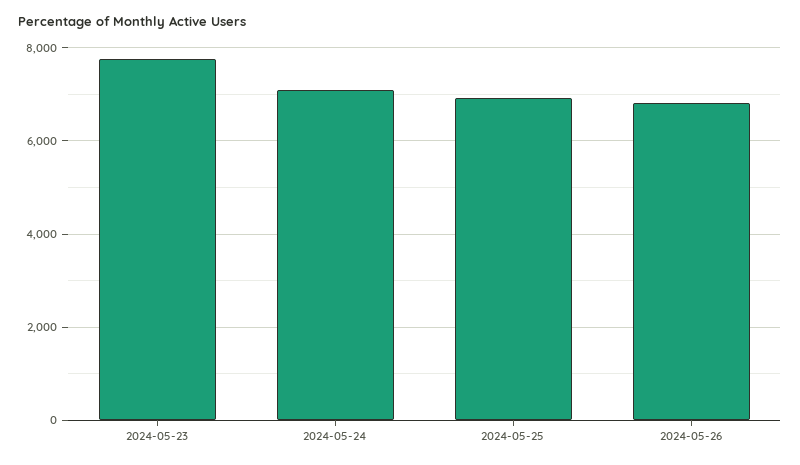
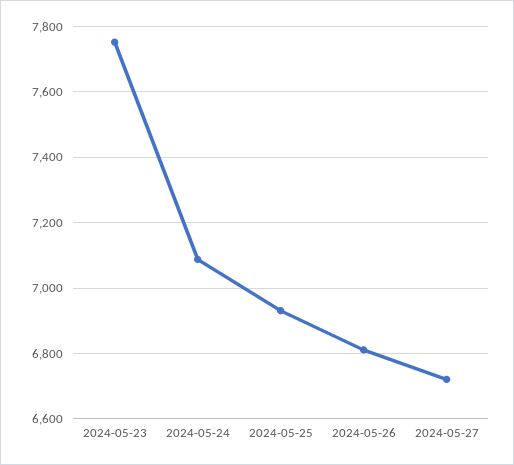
2024-05-27: none -> 6720

